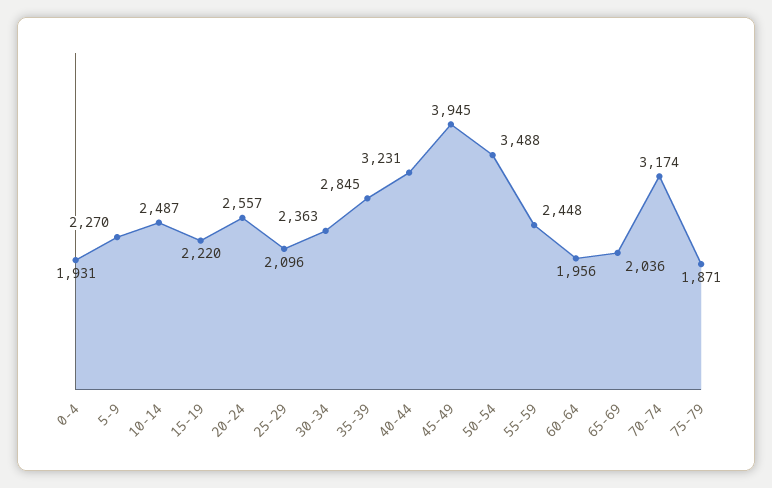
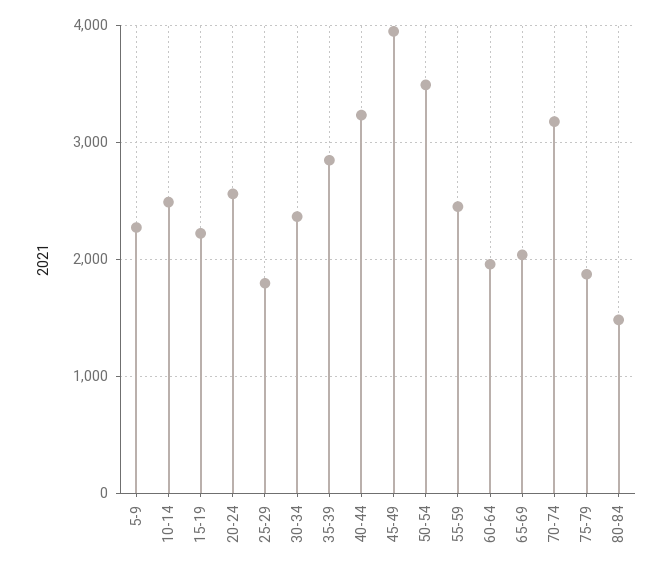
0-4: 1931 -> none
25-29: 2096 -> 1800
80-84: none -> 1500

